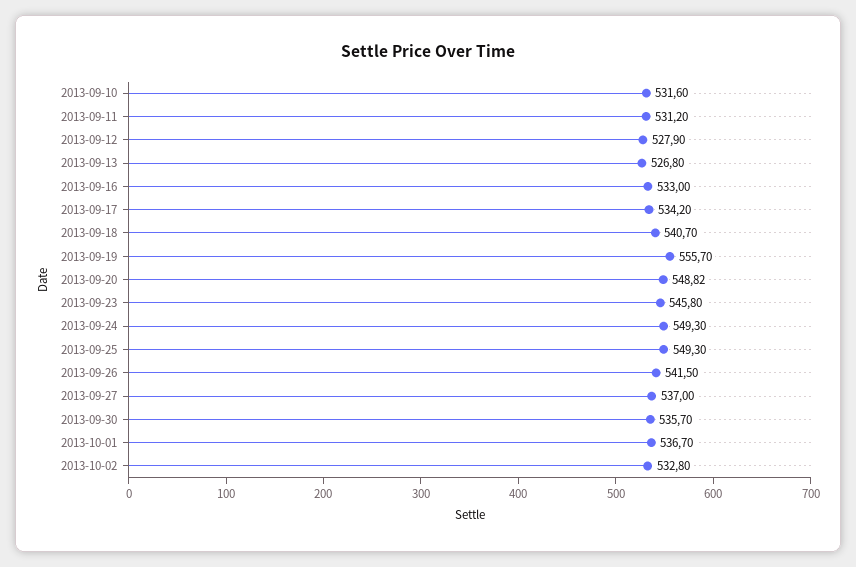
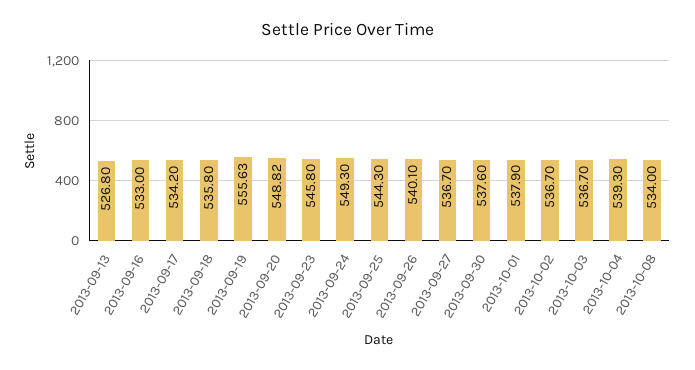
2013-09-10: 531.6 -> none
2013-09-11: 531.2 -> none
2013-09-12: 527.9 -> none
2013-09-18: 540.7 -> 535.8
2013-09-19: 555.7 -> 555.63
2013-09-25: 549.3 -> 544.3
2013-09-26: 541.5 -> 540.1
2013-09-27: 537 -> 536.7
2013-09-30: 535.7 -> 537.6
2013-10-01: 536.7 -> 537.9
2013-10-02: 532.8 -> 536.7
2013-10-03: none -> 536.7
2013-10-04: none -> 539.3
2013-10-08: none -> 534

